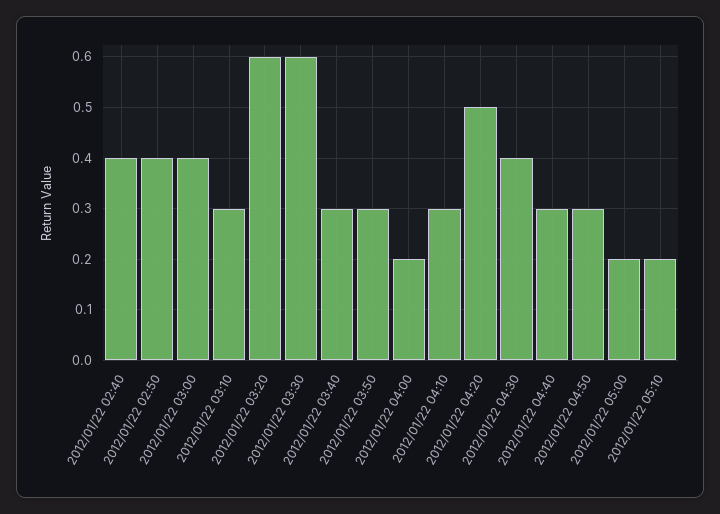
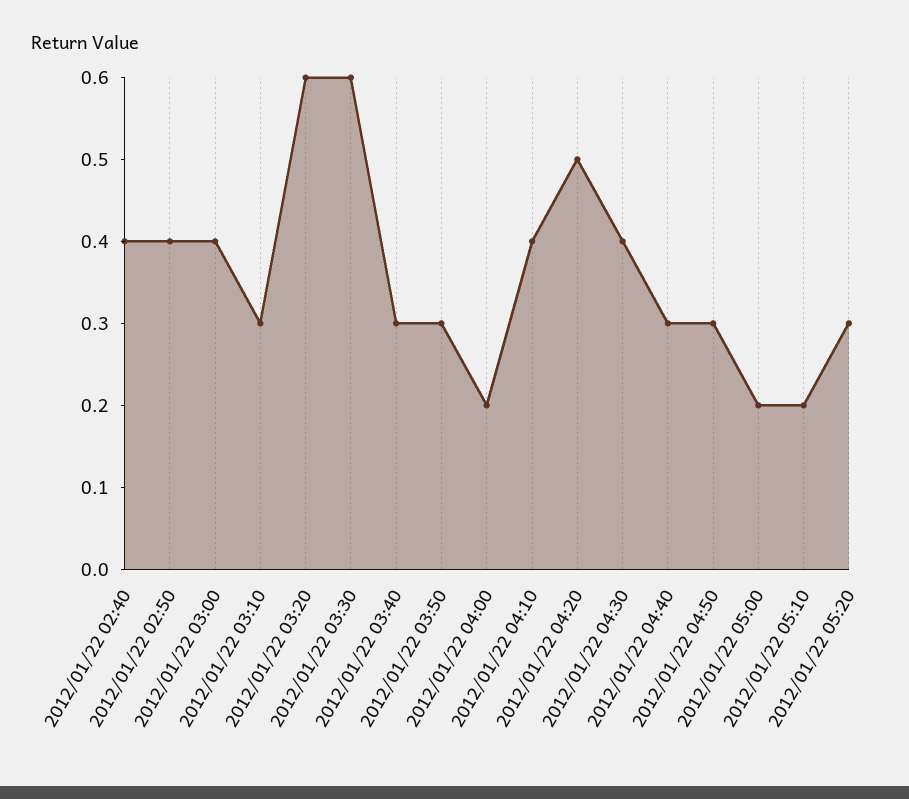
2012/01/22 04:10: 0.3 -> 0.4
2012/01/22 05:20: none -> 0.3

